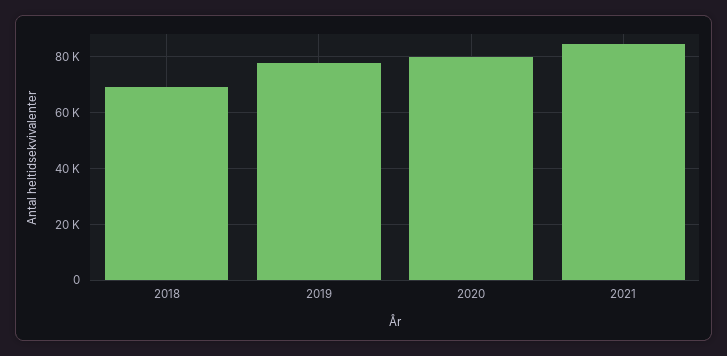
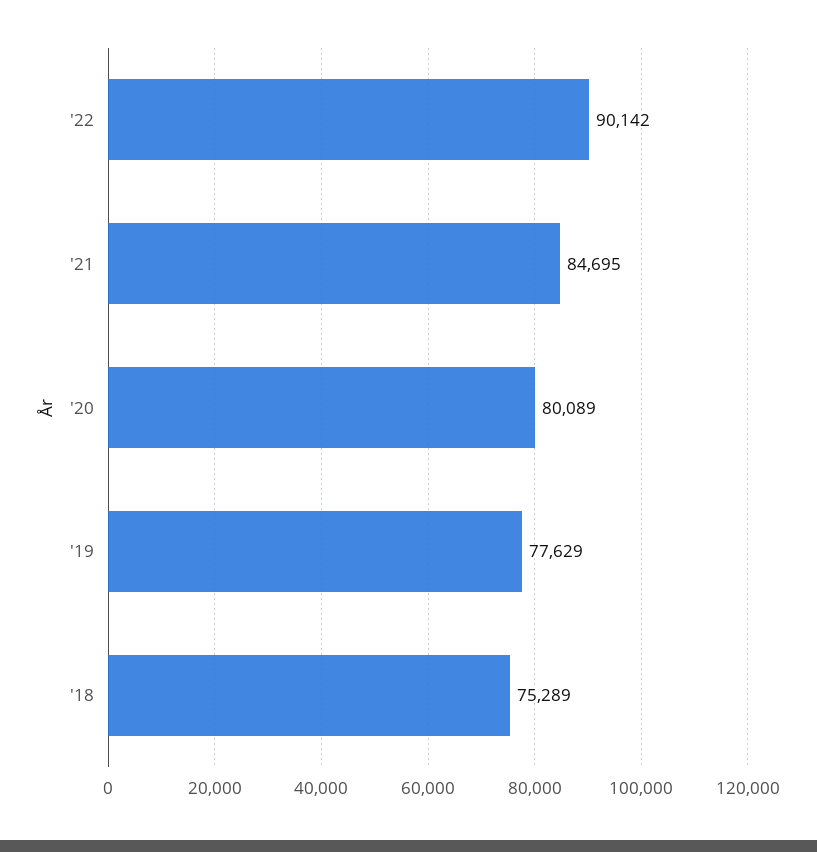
2018: 70000 -> 75289
'22: none -> 90142

